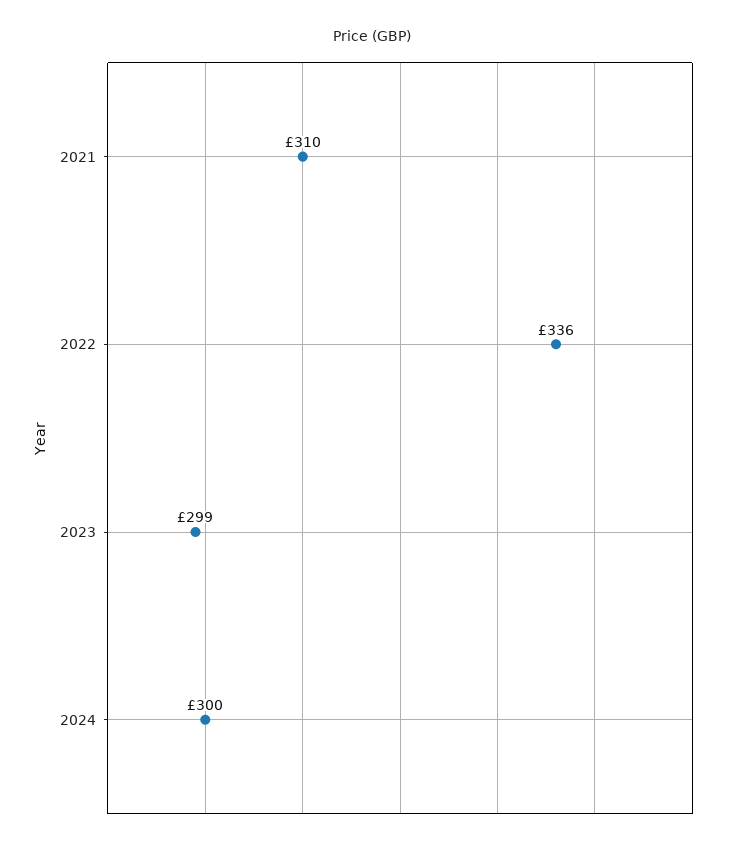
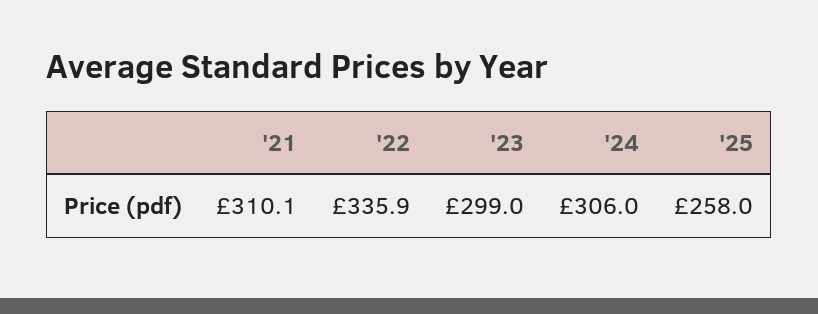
2024: 300 -> 306
'25: none -> 258

